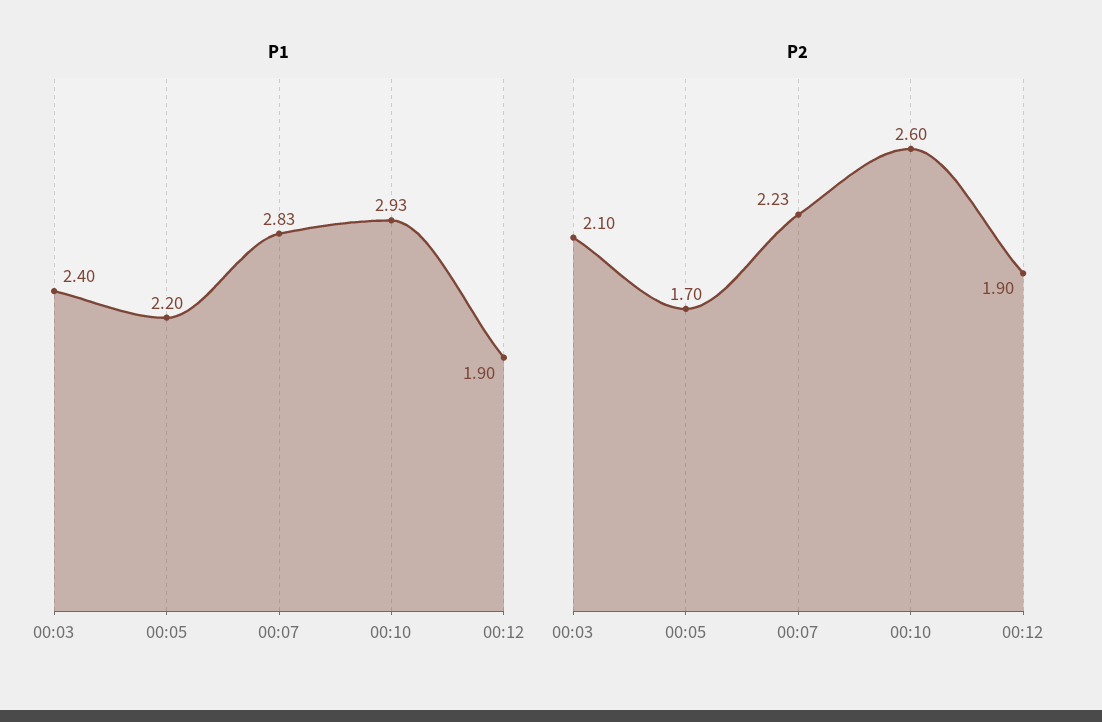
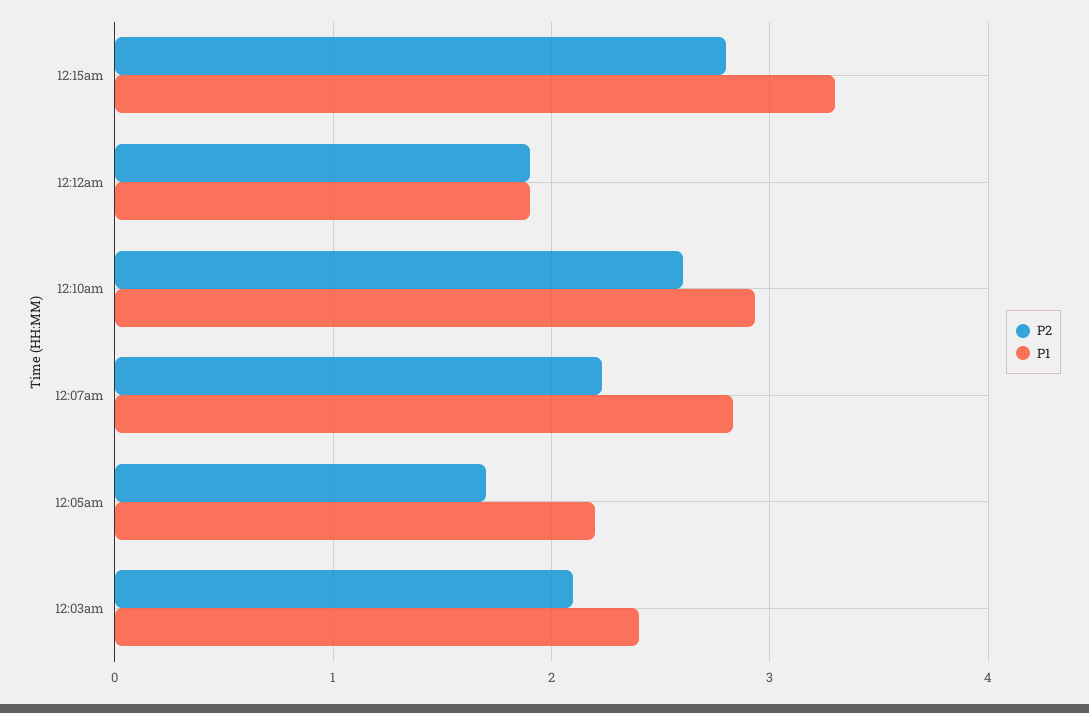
P2, 12:15am: none -> 2.8
P1, 12:15am: none -> 3.3

